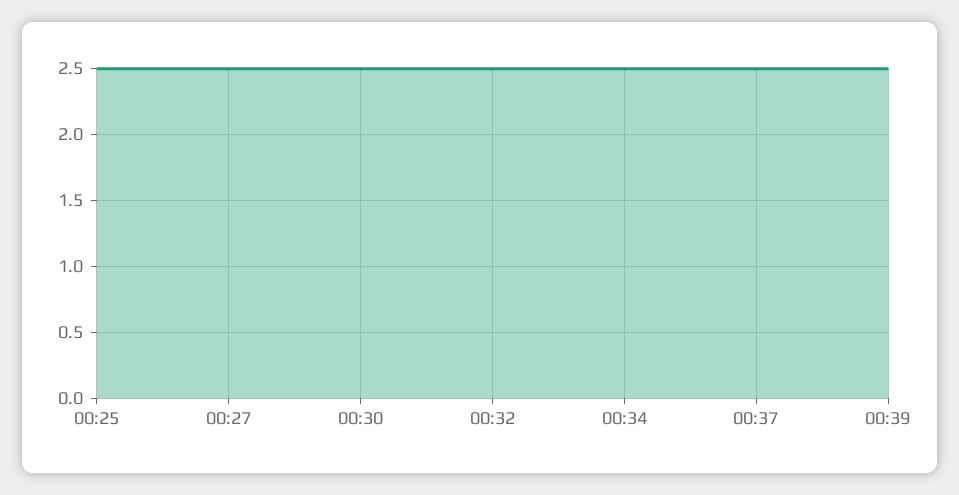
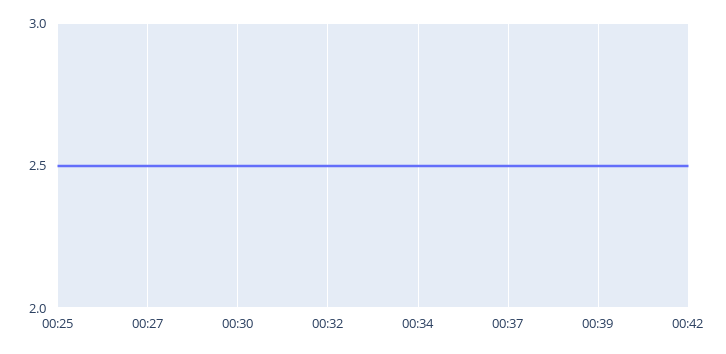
00:42: none -> 2.5

